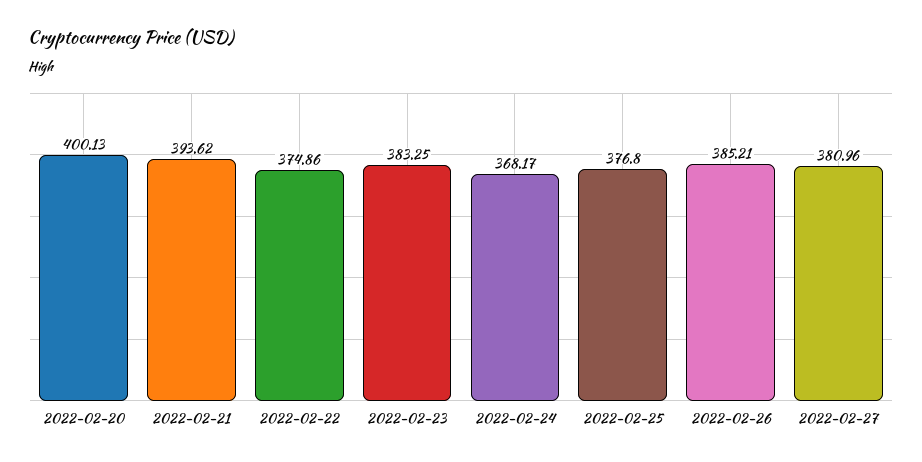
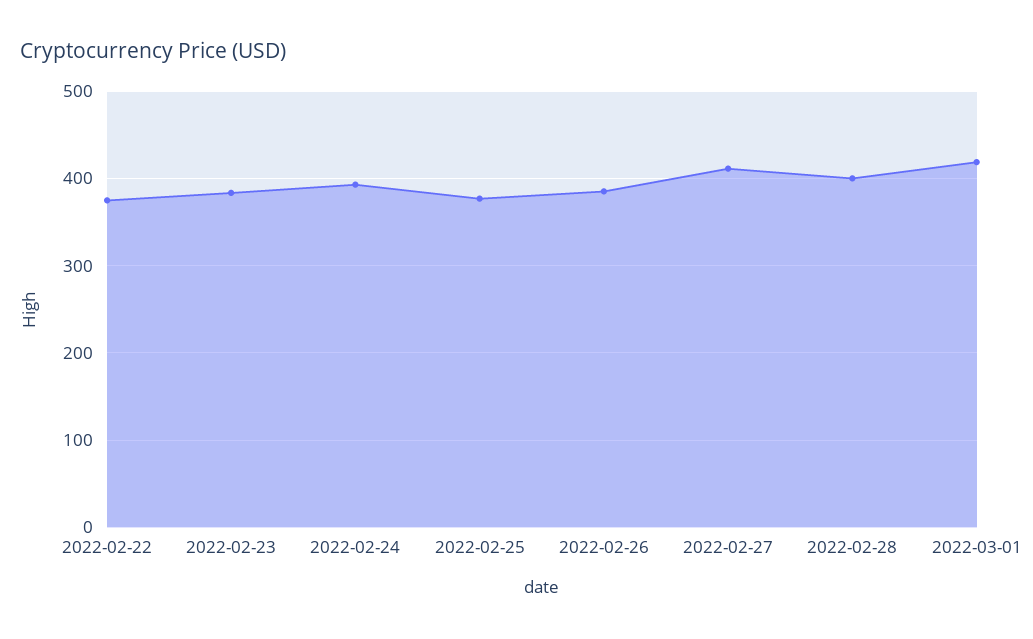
2022-02-20: 400.13 -> none
2022-02-21: 393.62 -> none
2022-02-24: 368.17 -> 390
2022-02-27: 380.96 -> 410
2022-02-28: none -> 400
2022-03-01: none -> 420

